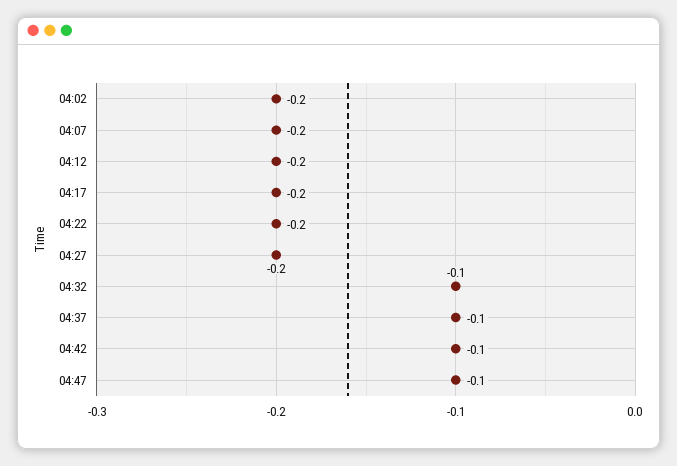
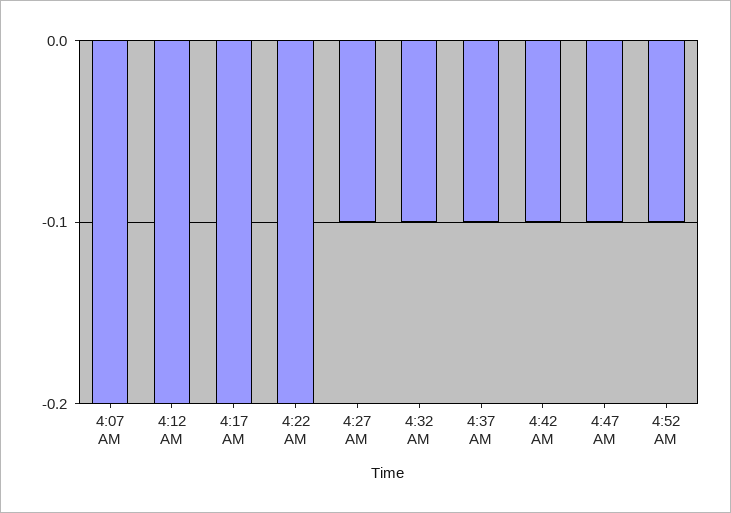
04:02: -0.2 -> none
04:27: -0.2 -> -0.1
4:52 AM: none -> -0.1

